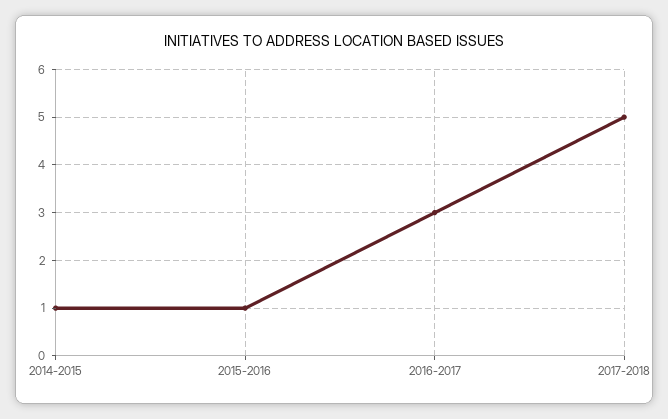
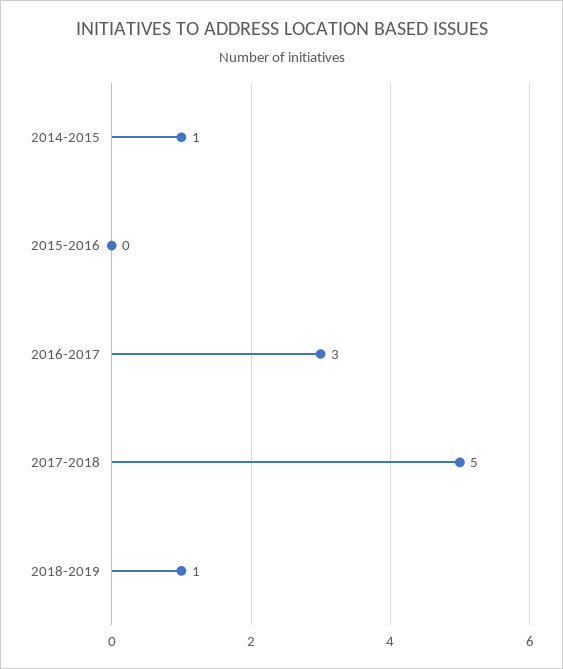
2015-2016: 1 -> 0
2018-2019: none -> 1

